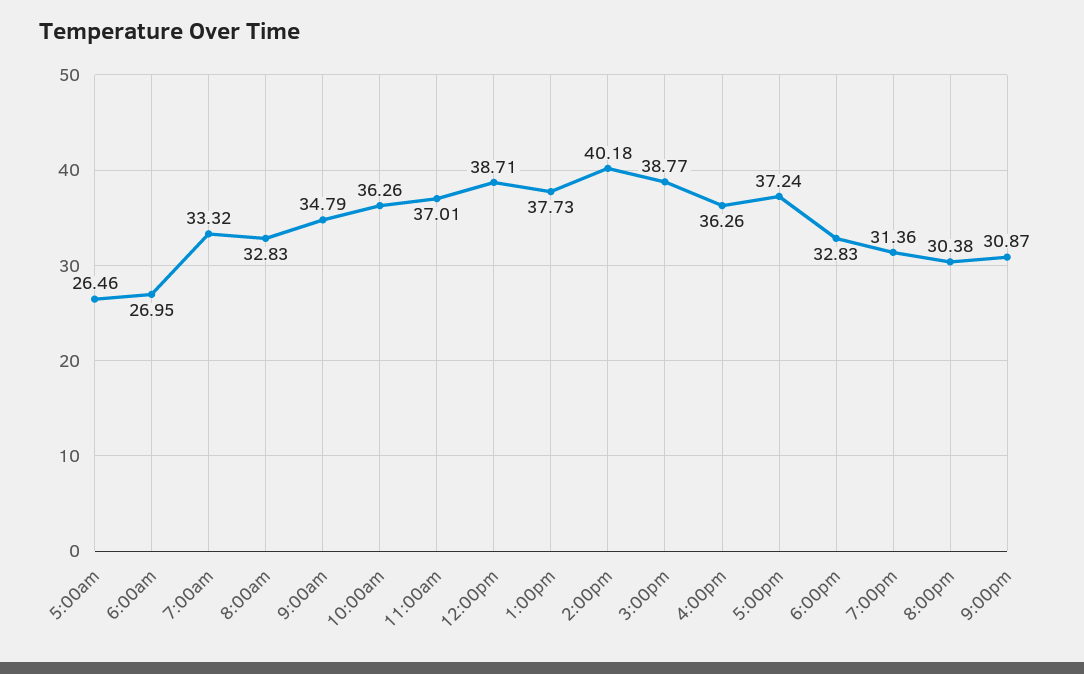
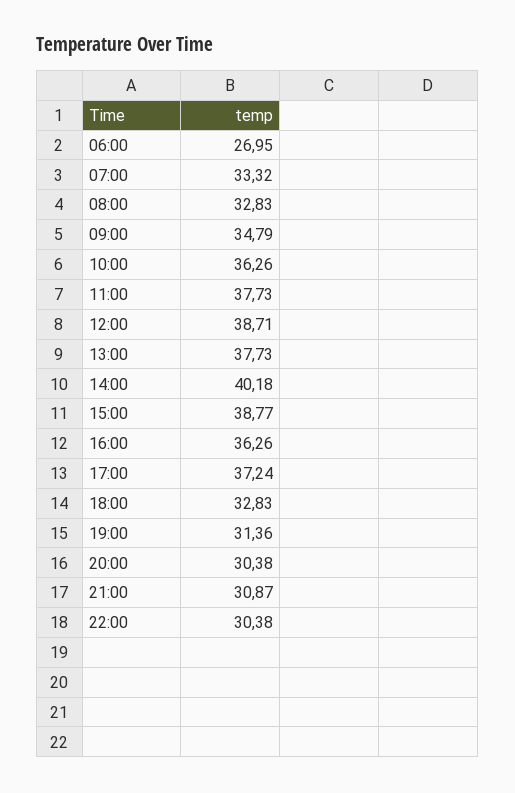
5:00am: 26.46 -> none
11:00am: 37.01 -> 37.73
22:00: none -> 30.38

